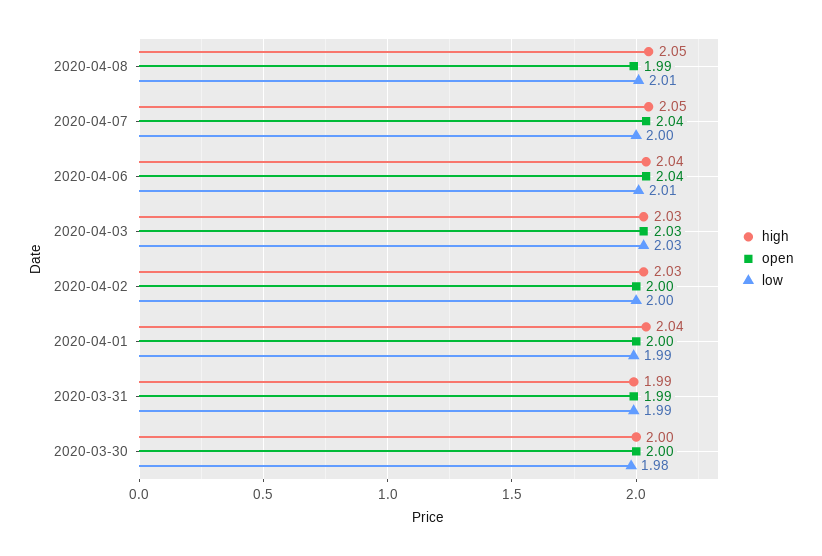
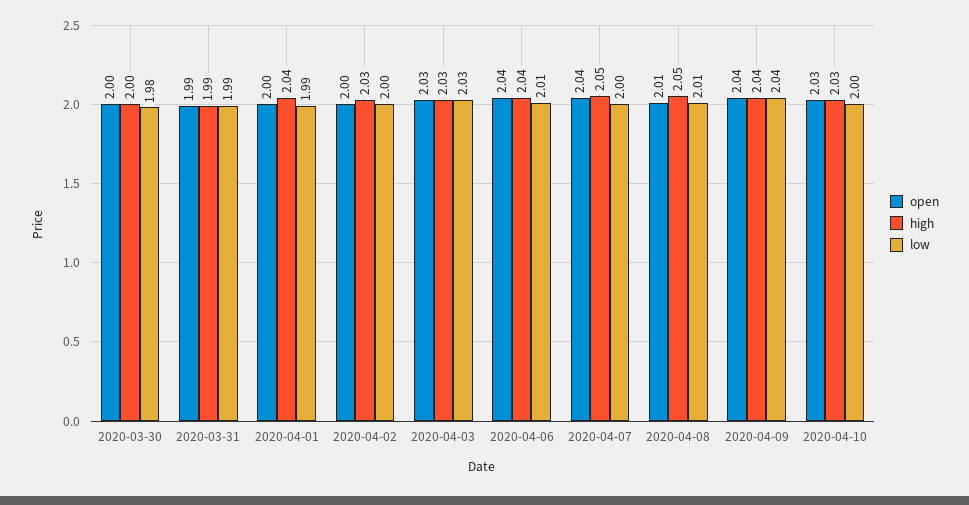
open, 2020-04-08: 1.99 -> 2.01
open, 2020-04-09: none -> 2.04
high, 2020-04-09: none -> 2.04
low, 2020-04-09: none -> 2.04
open, 2020-04-10: none -> 2.03
high, 2020-04-10: none -> 2.03
low, 2020-04-10: none -> 2

